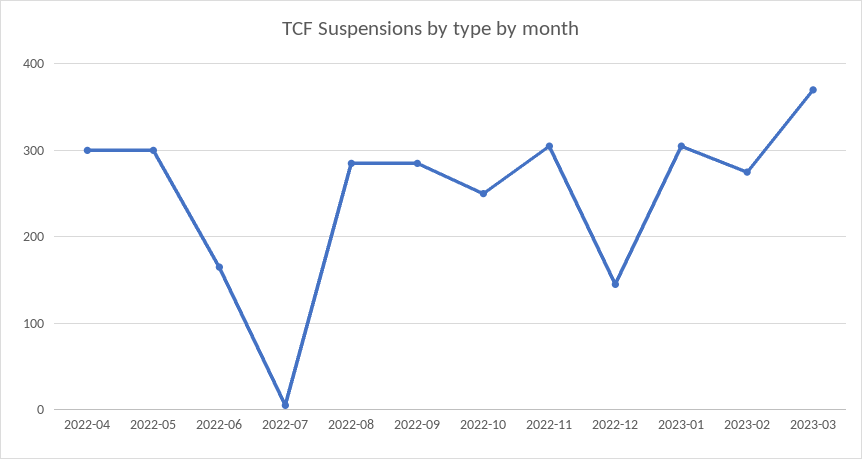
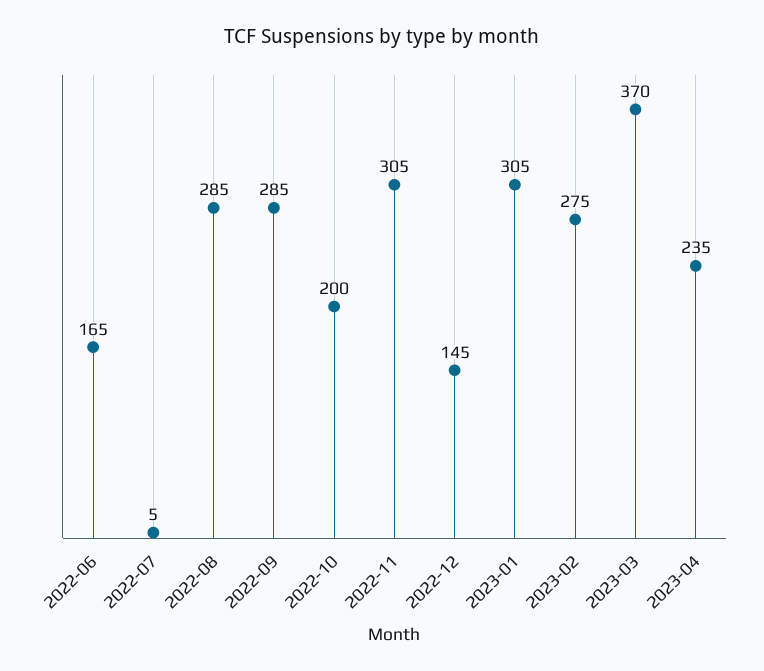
2022-04: 300 -> none
2022-05: 300 -> none
2022-10: 250 -> 200
2023-04: none -> 235

